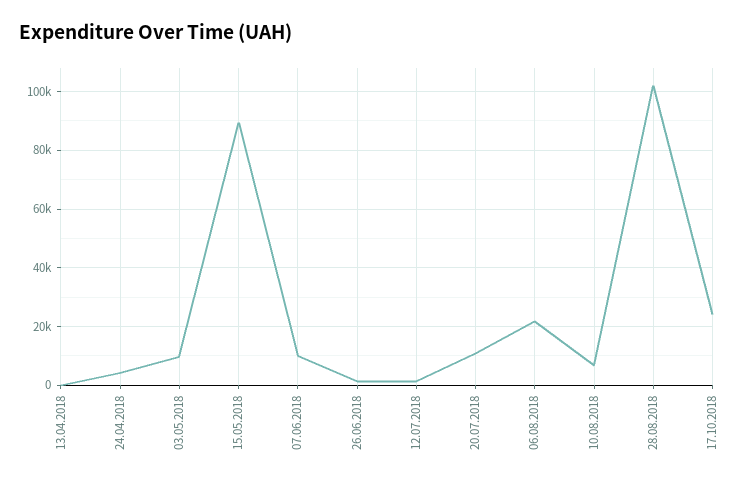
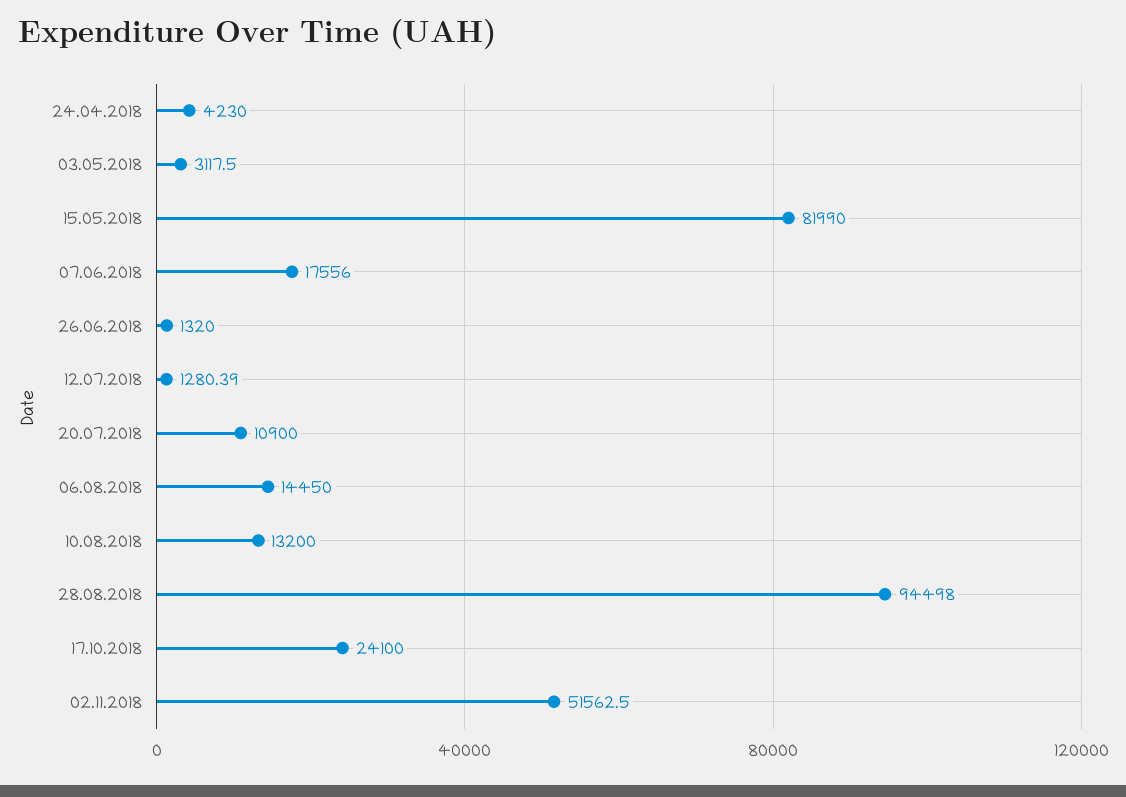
13.04.2018: 0 -> none
03.05.2018: 10000 -> 3117.5
15.05.2018: 90000 -> 81990
07.06.2018: 10000 -> 17556
06.08.2018: 22500 -> 14450
10.08.2018: 7500 -> 13200
28.08.2018: 102500 -> 94498
02.11.2018: none -> 51562.5

